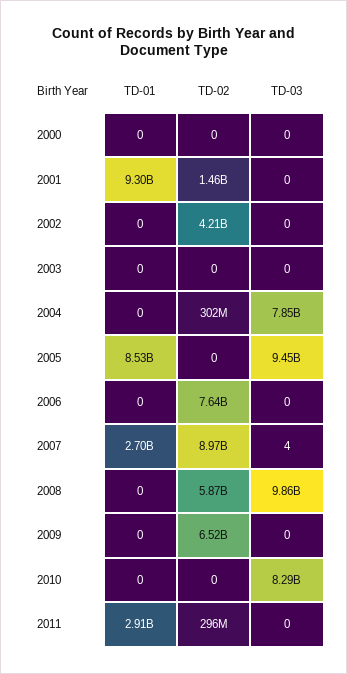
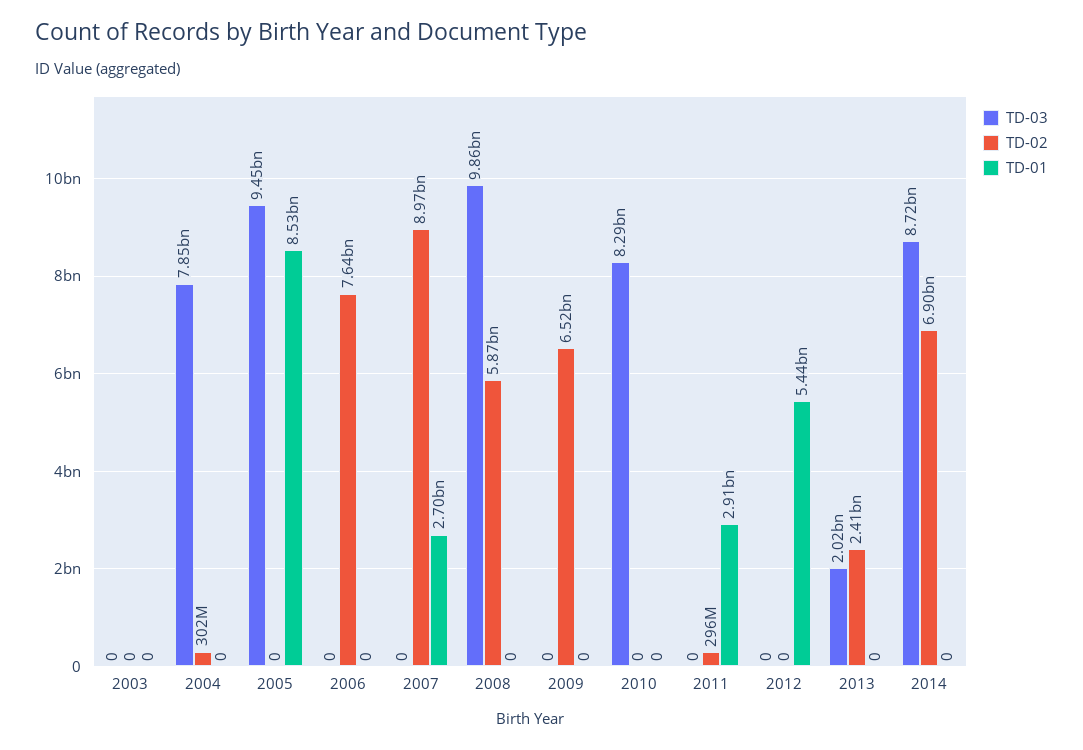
TD-01, 2000: 0 -> none
TD-02, 2000: 0 -> none
TD-03, 2000: 0 -> none
TD-01, 2001: 9300000000 -> none
TD-02, 2001: 1460000000 -> none
TD-03, 2001: 0 -> none
TD-01, 2002: 0 -> none
TD-02, 2002: 4210000000 -> none
TD-03, 2002: 0 -> none
TD-03, 2007: 4 -> 0
TD-03, 2012: none -> 0
TD-02, 2012: none -> 0
TD-01, 2012: none -> 5440000000
TD-03, 2013: none -> 2020000000
TD-02, 2013: none -> 2410000000
TD-01, 2013: none -> 0
TD-03, 2014: none -> 8720000000
TD-02, 2014: none -> 6900000000
TD-01, 2014: none -> 0

